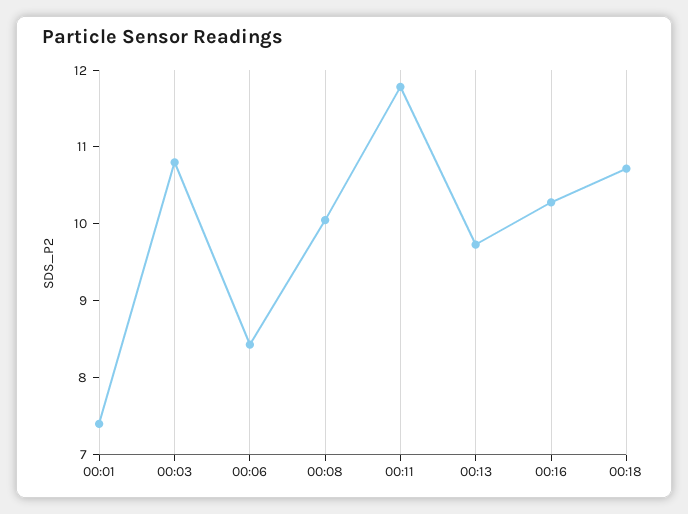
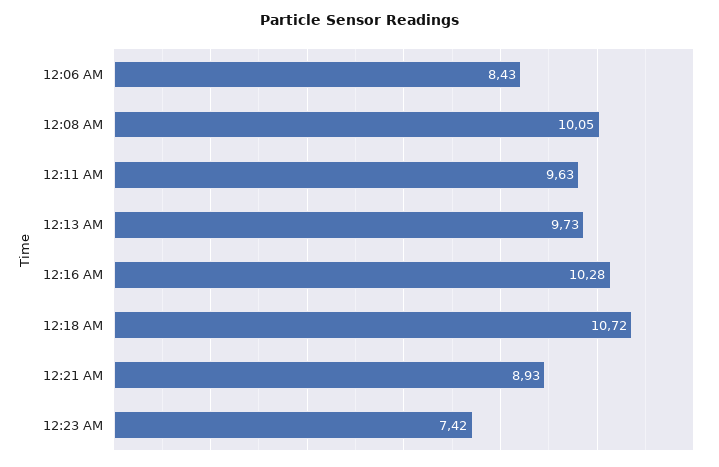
00:01: 7.4 -> none
00:03: 10.8 -> none
00:11: 11.8 -> 9.63
12:21 AM: none -> 8.93
12:23 AM: none -> 7.42

